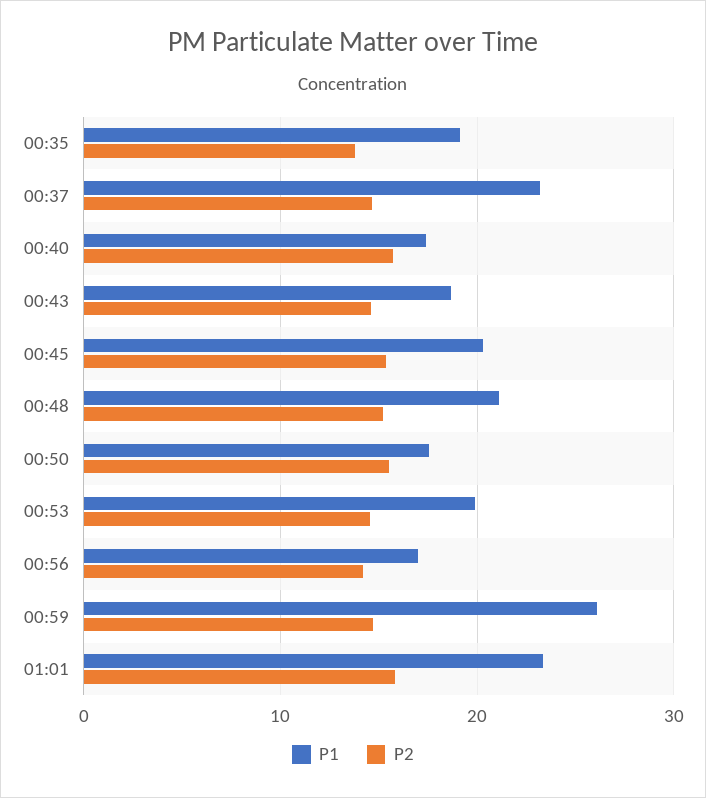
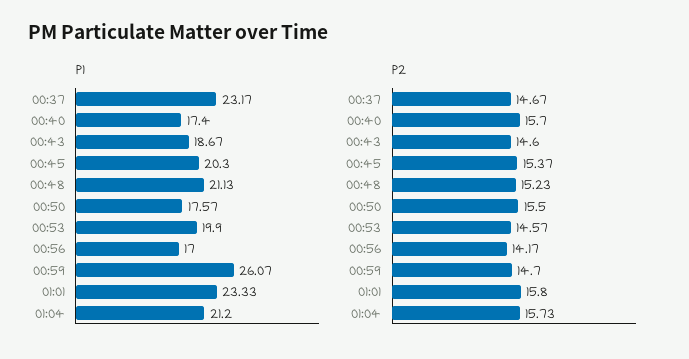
P1, 00:35: 19 -> none
P2, 00:35: 14 -> none
P1, 01:04: none -> 21.2
P2, 01:04: none -> 15.73

